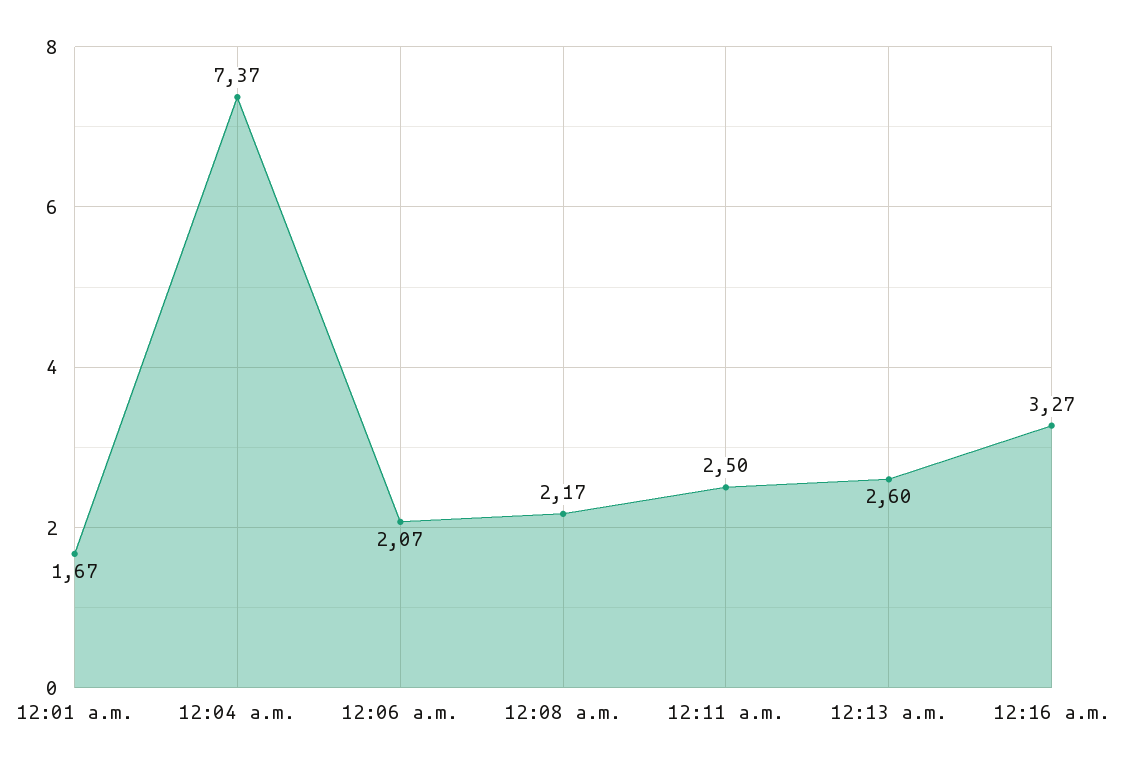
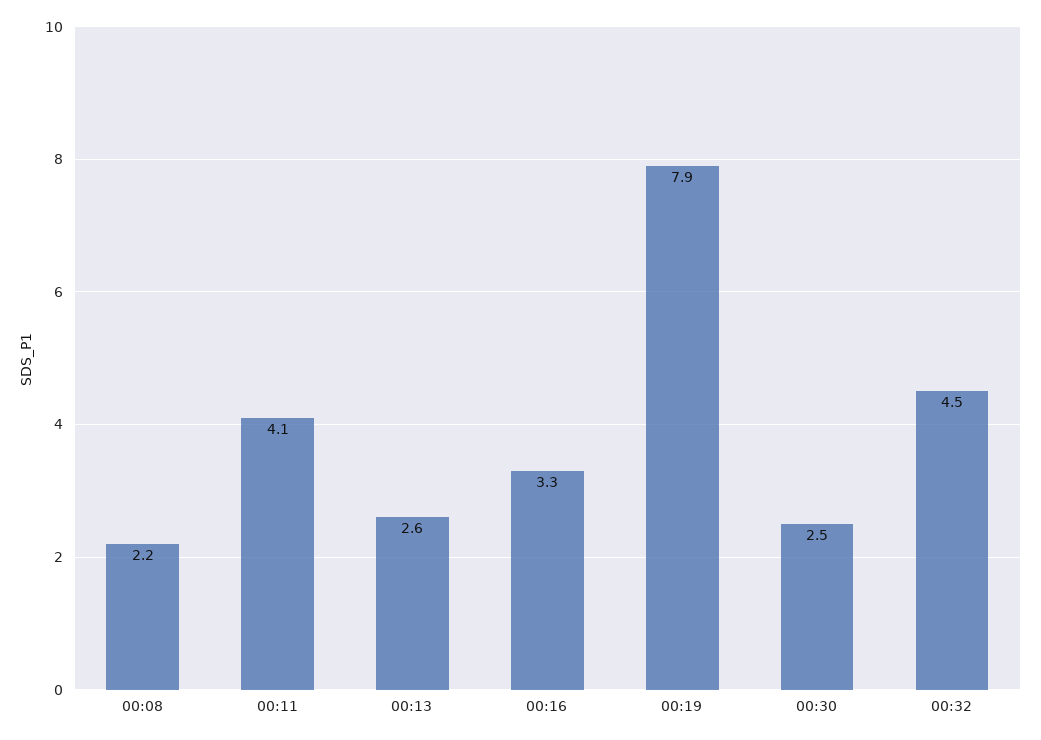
12:01 a.m.: 1.67 -> none
12:04 a.m.: 7.37 -> none
12:06 a.m.: 2.07 -> none
12:11 a.m.: 2.5 -> 4.1
00:19: none -> 7.9
00:30: none -> 2.5
00:32: none -> 4.5

